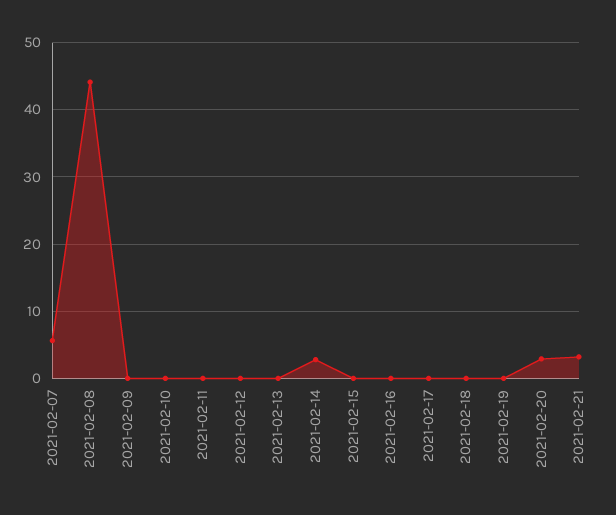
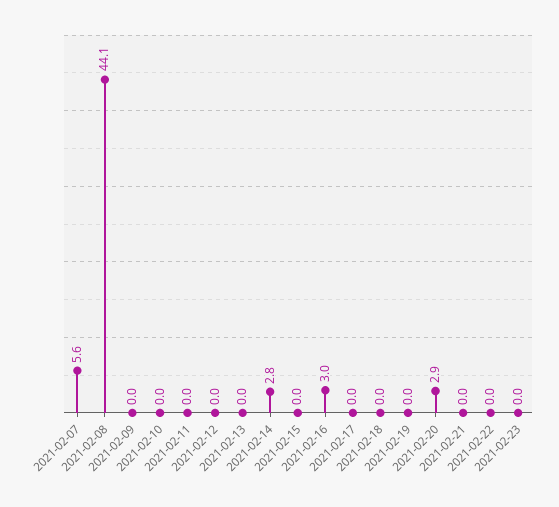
2021-02-16: 0 -> 3
2021-02-21: 3 -> 0
2021-02-22: none -> 0
2021-02-23: none -> 0

